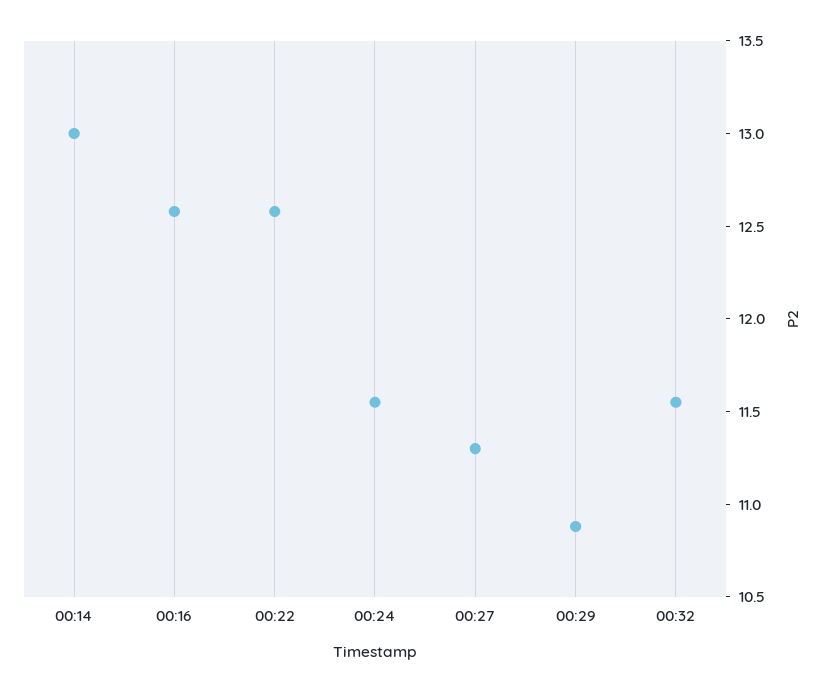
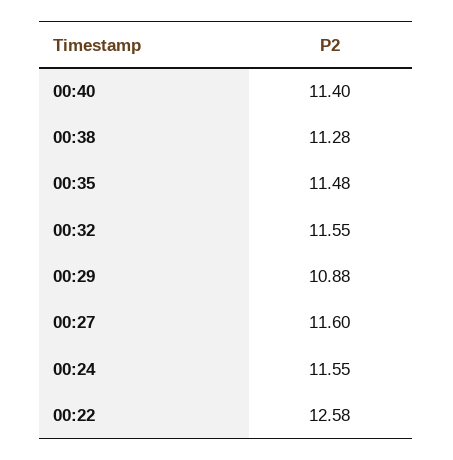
00:14: 13 -> none
00:16: 12.6 -> none
00:27: 11.3 -> 11.6
00:40: none -> 11.4
00:38: none -> 11.28
00:35: none -> 11.48

